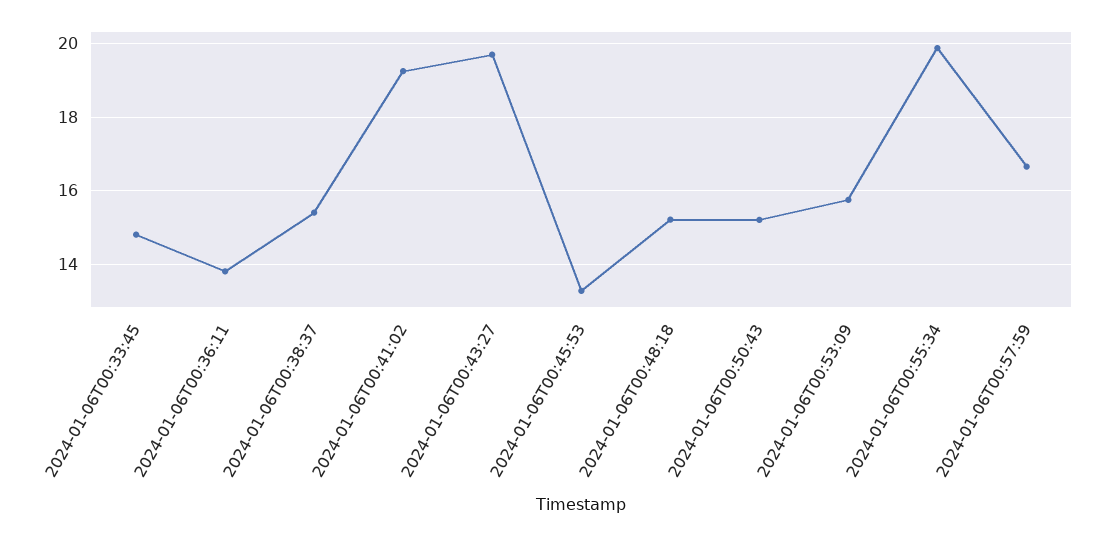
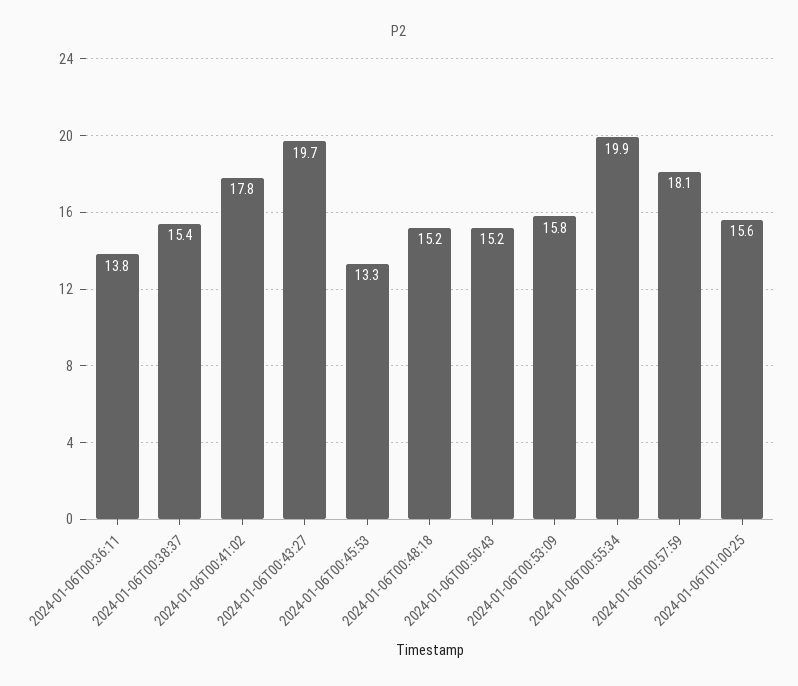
2024-01-06T00:33:45: 14.8 -> none
2024-01-06T00:41:02: 19.2 -> 17.8
2024-01-06T00:57:59: 16.6 -> 18.1
2024-01-06T01:00:25: none -> 15.6

